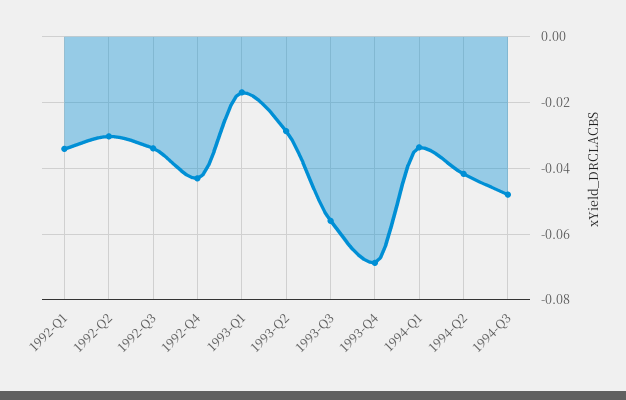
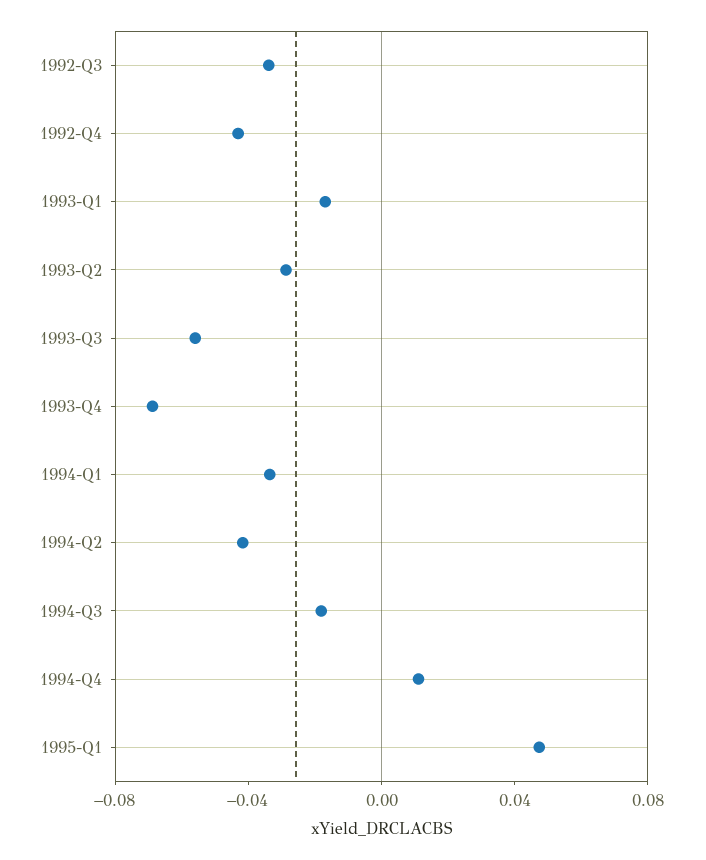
1992-Q1: -0.034 -> none
1992-Q2: -0.03 -> none
1994-Q3: -0.048 -> -0.02
1994-Q4: none -> 0.01
1995-Q1: none -> 0.05

